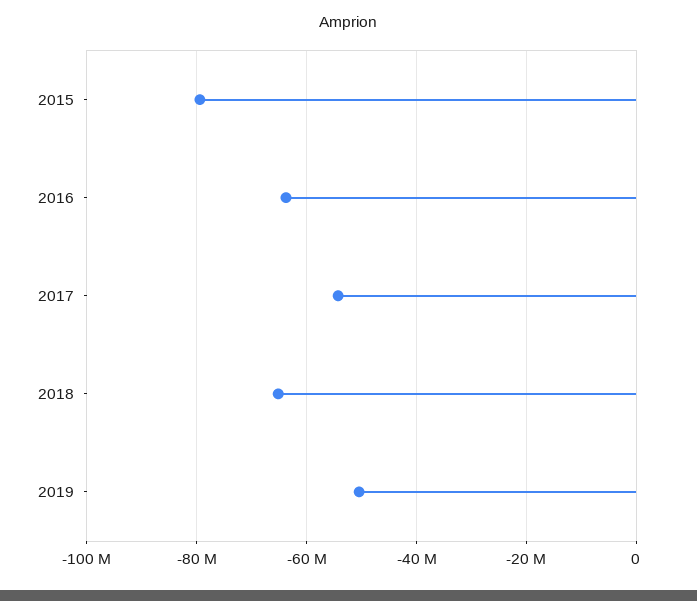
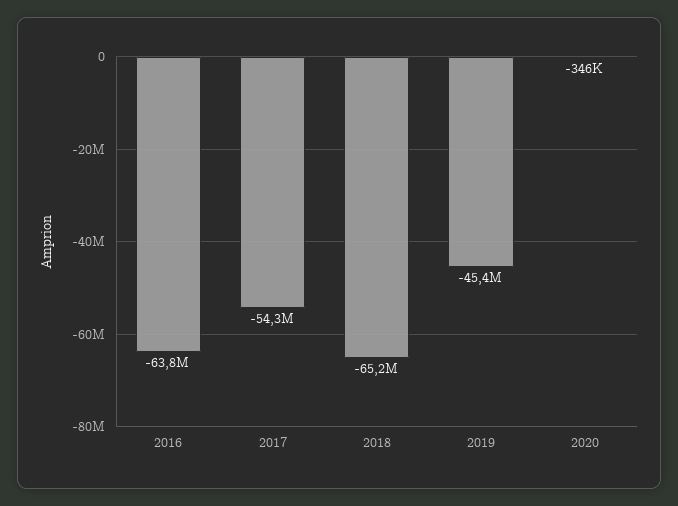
2015: -80000000 -> none
2019: -50000000 -> -45400000
2020: none -> -346000

